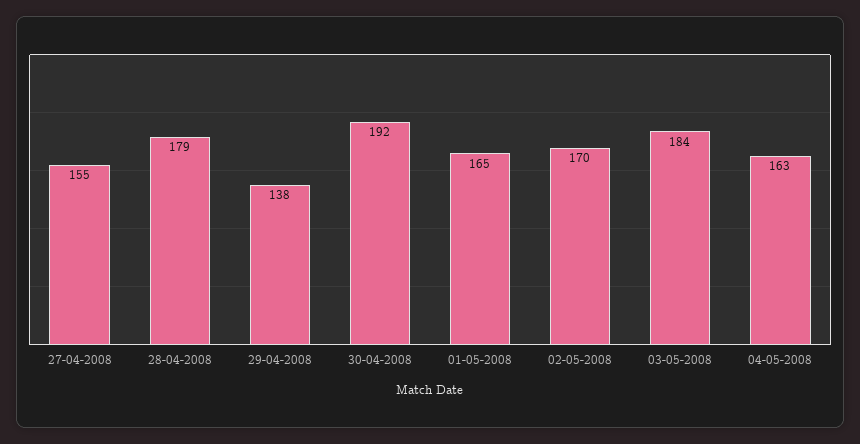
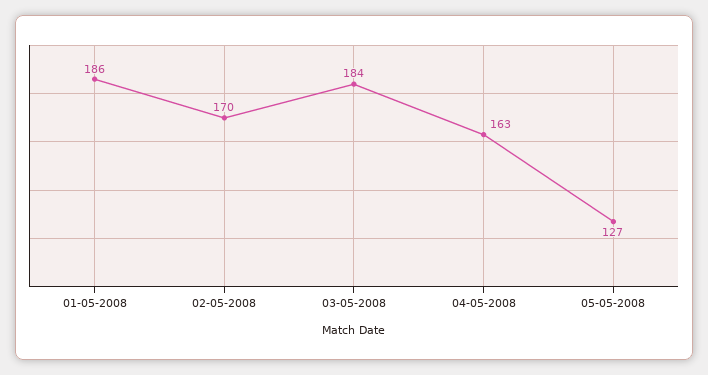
27-04-2008: 155 -> none
28-04-2008: 179 -> none
29-04-2008: 138 -> none
30-04-2008: 192 -> none
01-05-2008: 165 -> 186
05-05-2008: none -> 127

